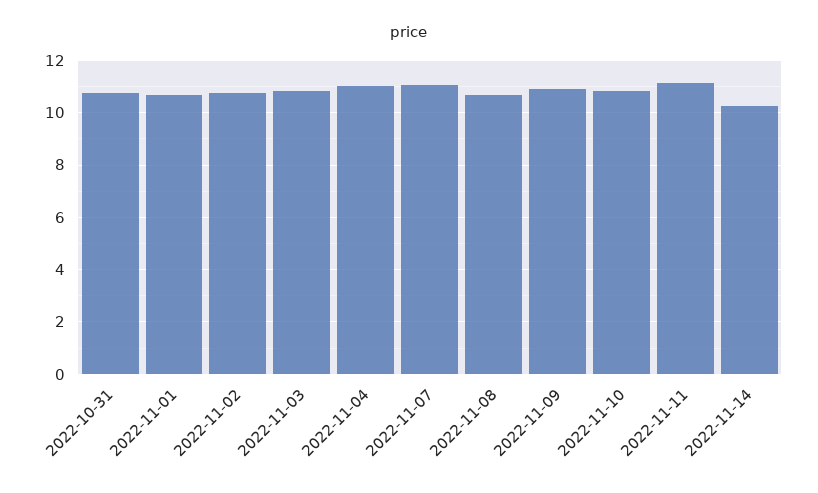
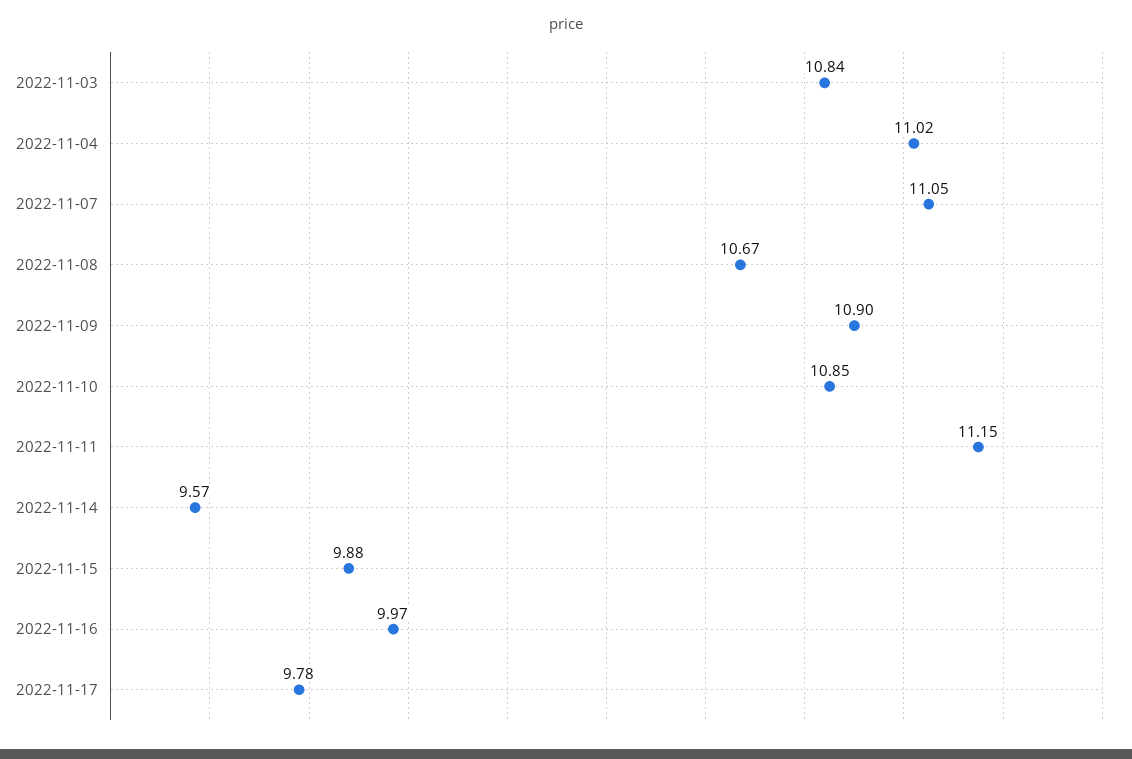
2022-10-31: 10.75 -> none
2022-11-01: 10.75 -> none
2022-11-02: 10.75 -> none
2022-11-14: 10.25 -> 9.57
2022-11-15: none -> 9.88
2022-11-16: none -> 9.97
2022-11-17: none -> 9.78

